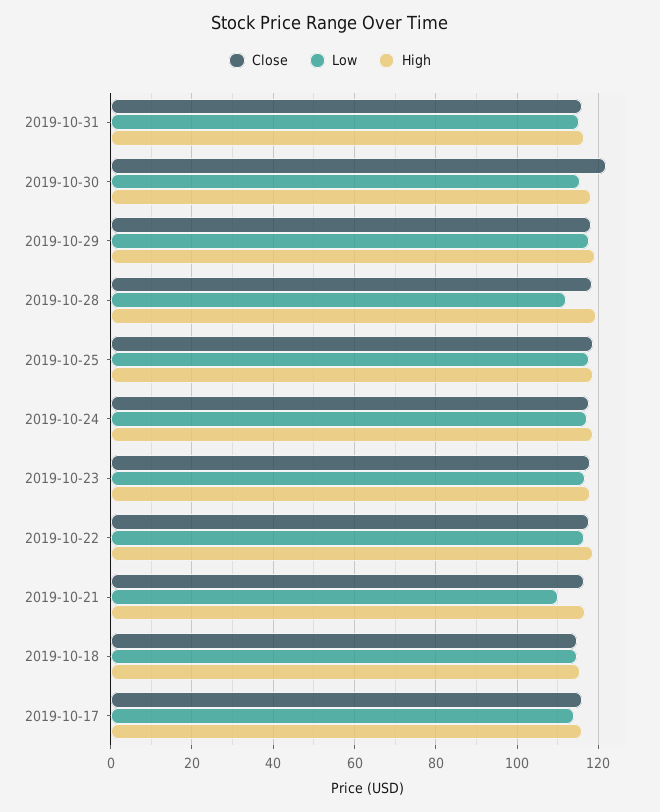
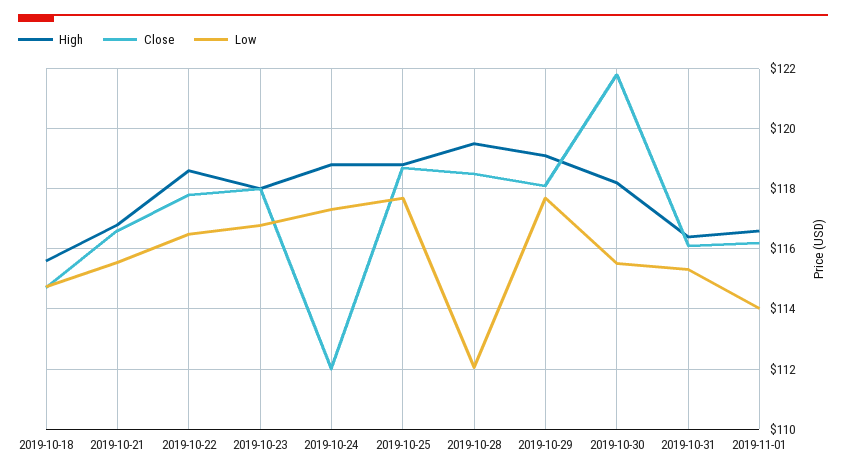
Close, 2019-10-24: 118 -> 112
Low, 2019-10-21: 110 -> 115.6
Close, 2019-10-17: 116 -> none
Low, 2019-10-17: 114 -> none
High, 2019-10-17: 116 -> none
High, 2019-11-01: none -> 116.6
Close, 2019-11-01: none -> 116.2
Low, 2019-11-01: none -> 114

